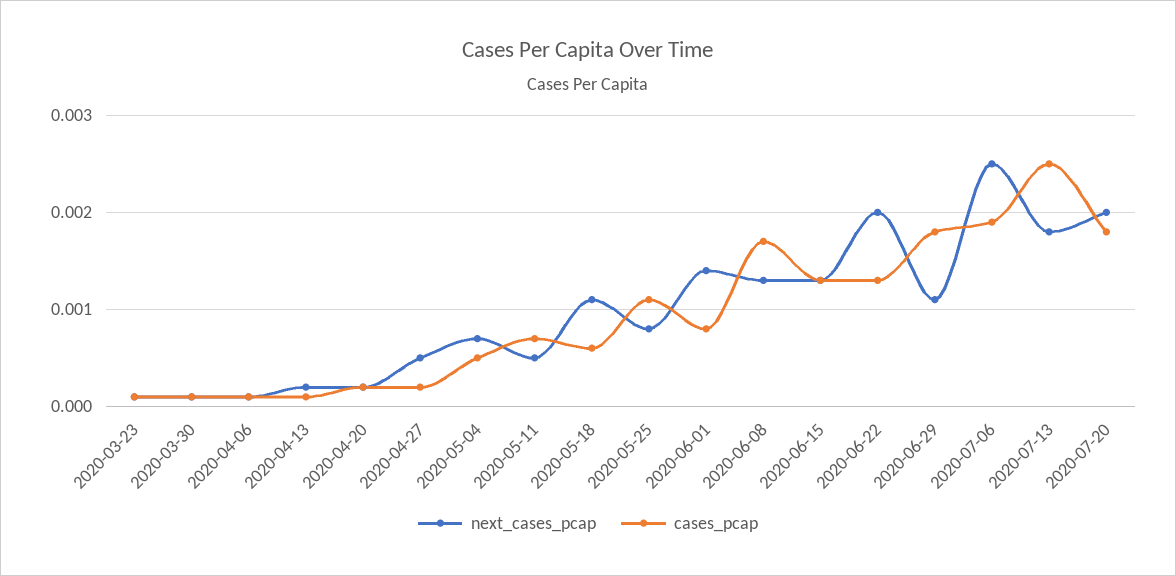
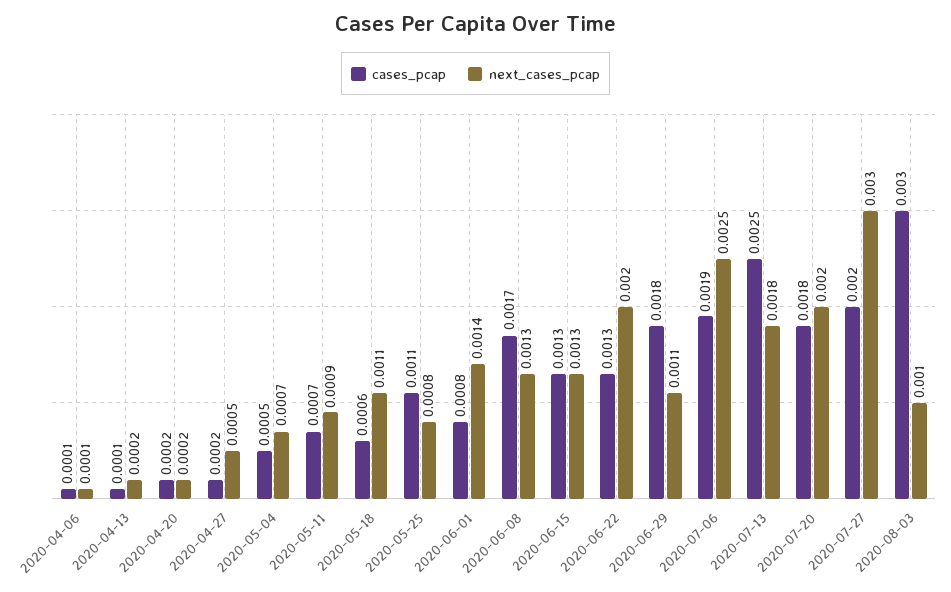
next_cases_pcap, 2020-03-23: 0.0001 -> none
cases_pcap, 2020-03-23: 0.0001 -> none
next_cases_pcap, 2020-03-30: 0.0001 -> none
cases_pcap, 2020-03-30: 0.0001 -> none
next_cases_pcap, 2020-05-11: 0.0005 -> 0.0009
cases_pcap, 2020-07-27: none -> 0.002
next_cases_pcap, 2020-07-27: none -> 0.003
cases_pcap, 2020-08-03: none -> 0.003
next_cases_pcap, 2020-08-03: none -> 0.001

